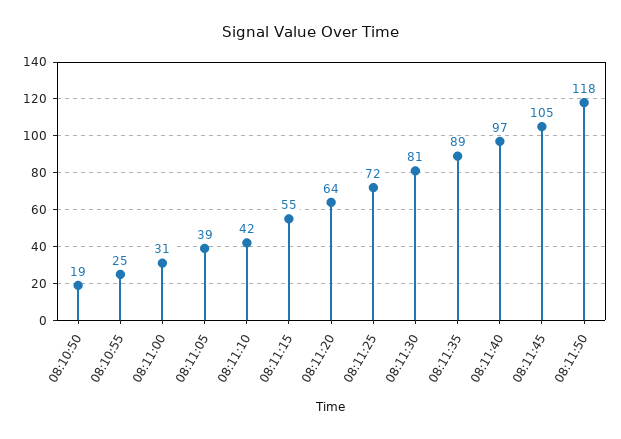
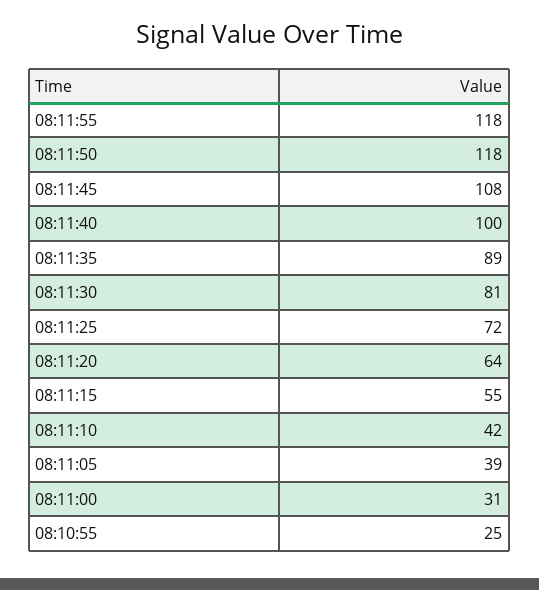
08:10:50: 19 -> none
08:11:40: 97 -> 100
08:11:45: 105 -> 108
08:11:55: none -> 118

